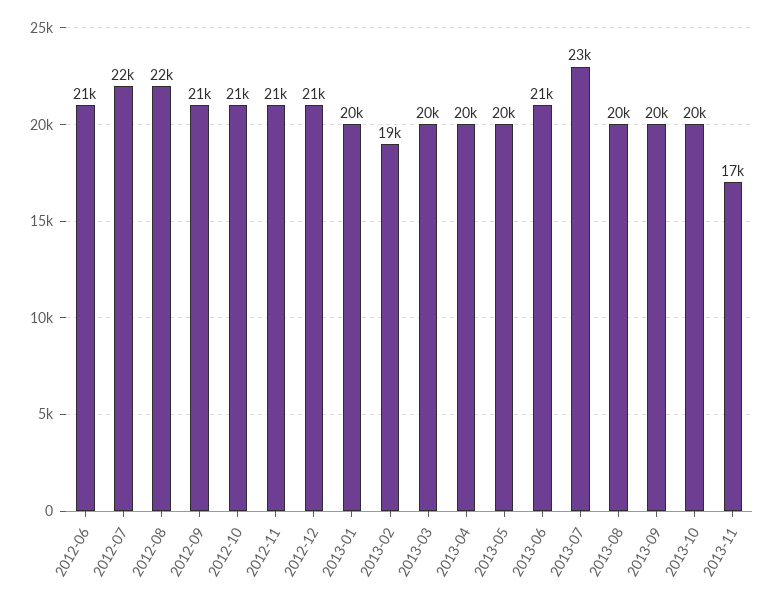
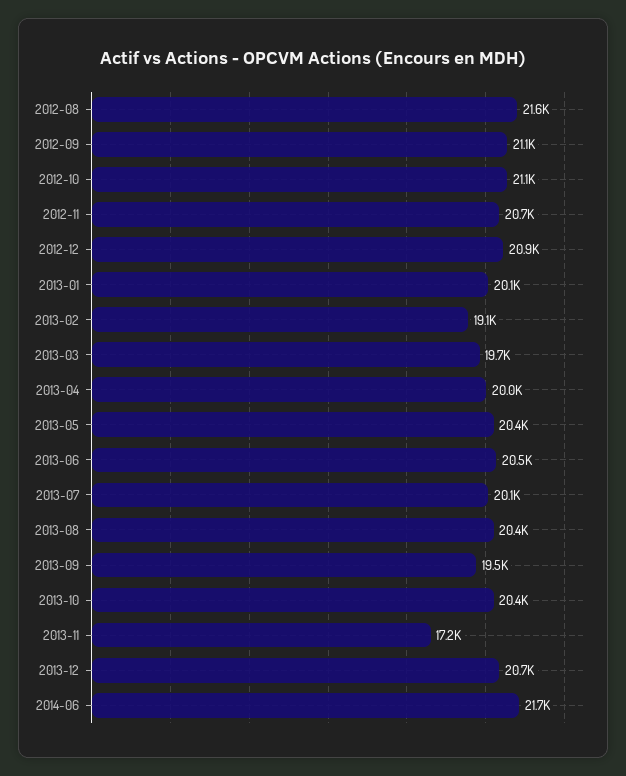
2012-06: 21000 -> none
2012-07: 22000 -> none
2013-07: 23000 -> 20100
2013-12: none -> 20700
2014-06: none -> 21700

